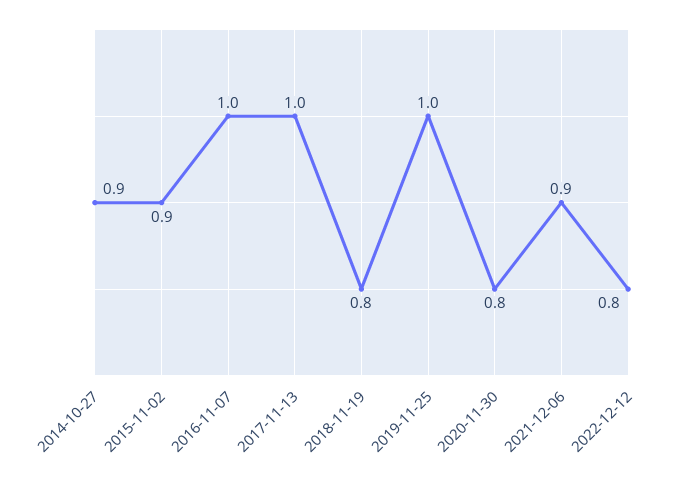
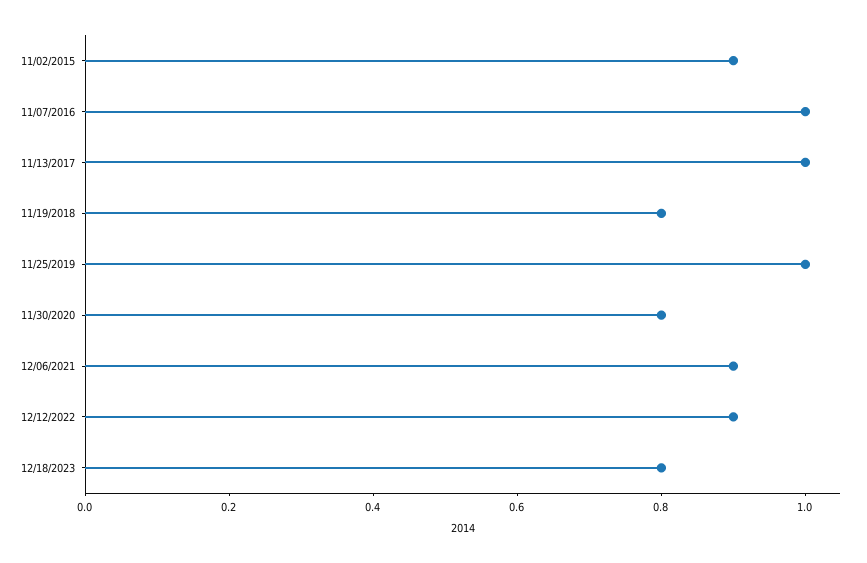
2014-10-27: 0.9 -> none
2022-12-12: 0.8 -> 0.9
12/18/2023: none -> 0.8

